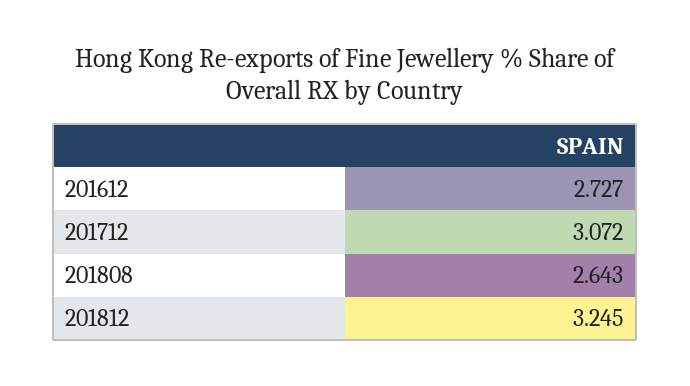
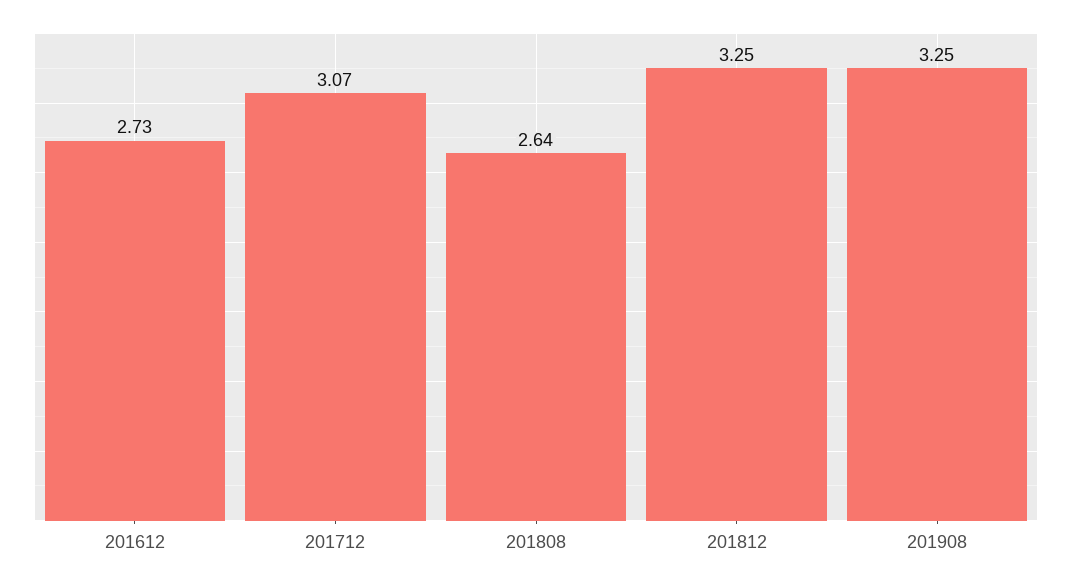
201908: none -> 3.25

